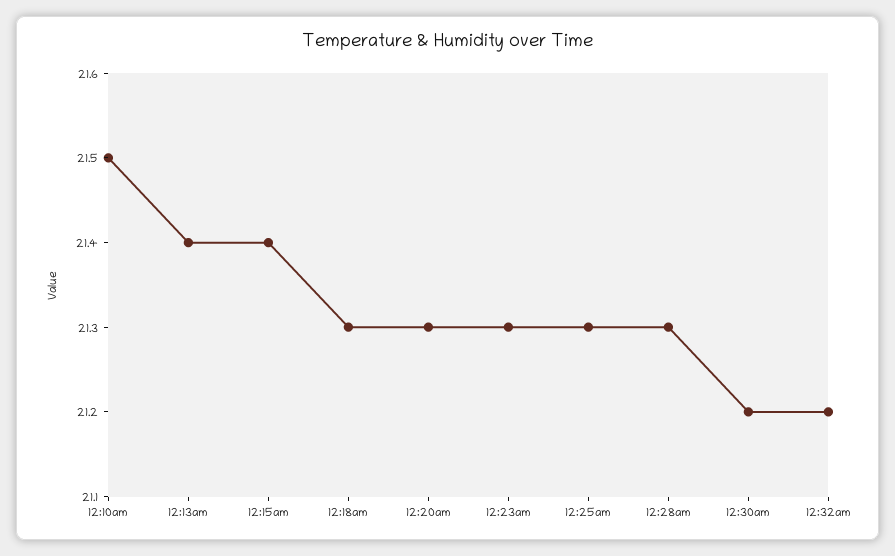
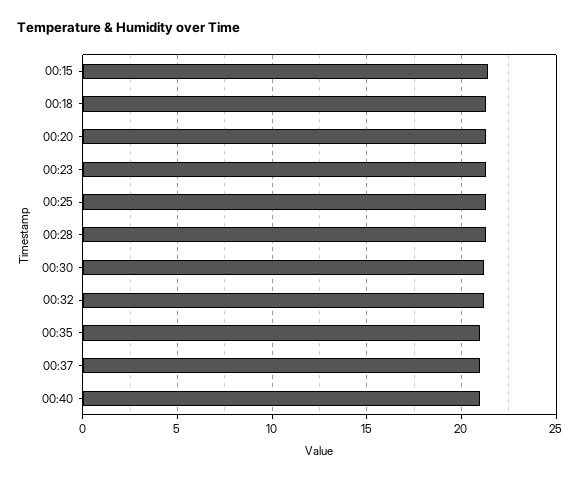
12:10am: 21.5 -> none
12:13am: 21.4 -> none
00:35: none -> 21
00:37: none -> 21
00:40: none -> 21

